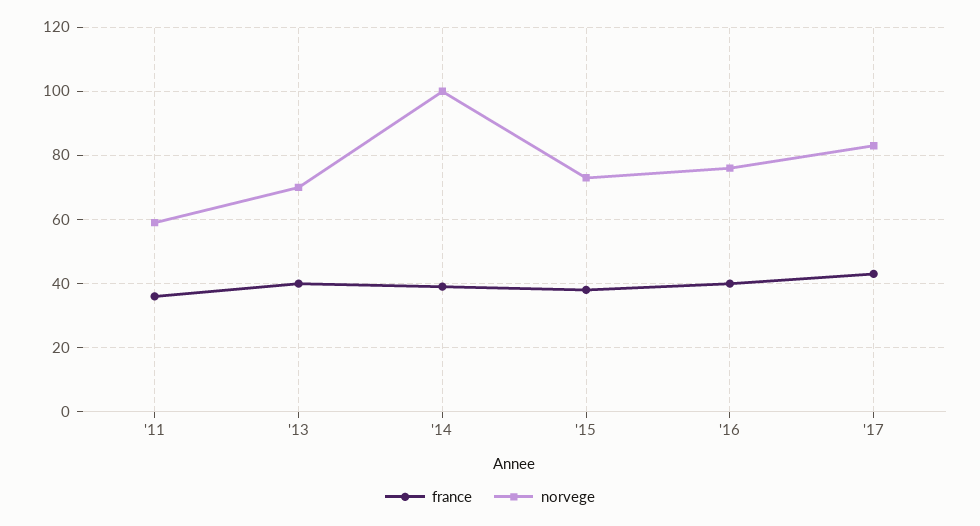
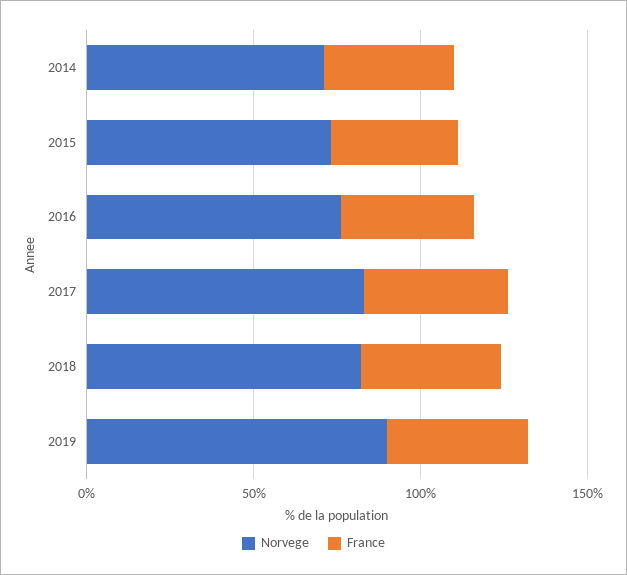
france, '11: 35 -> none
norvege, '11: 60 -> none
france, '13: 40 -> none
norvege, '13: 70 -> none
norvege, '14: 100 -> 70
norvege, 2018: none -> 80
france, 2018: none -> 40
norvege, 2019: none -> 90
france, 2019: none -> 40

